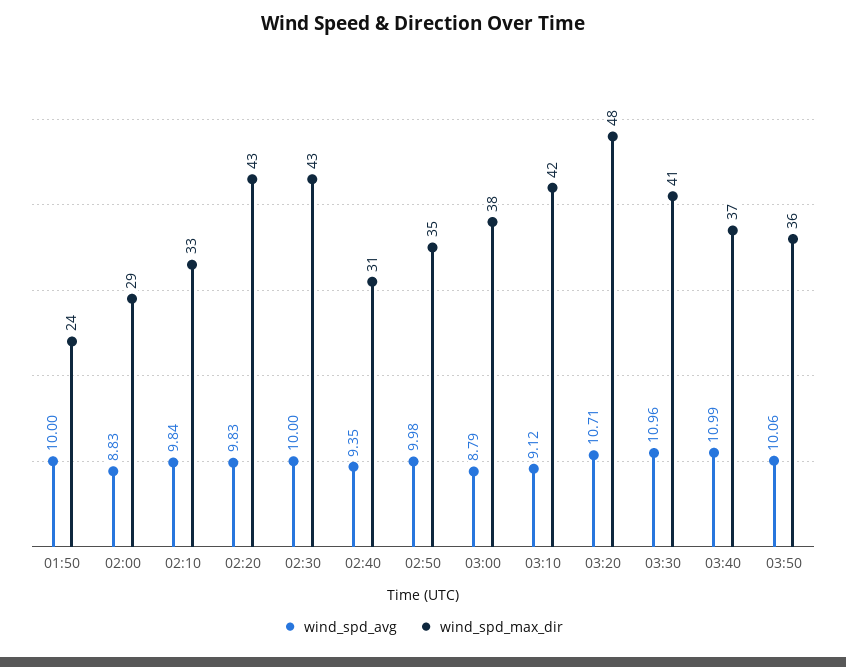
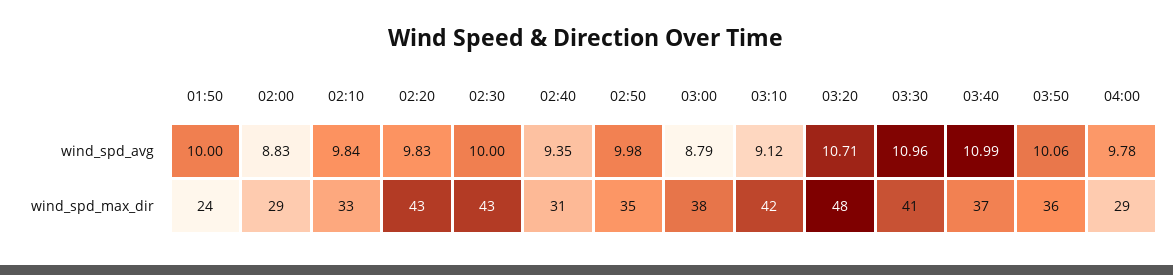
wind_spd_avg, 04:00: none -> 9.78
wind_spd_max_dir, 04:00: none -> 29

